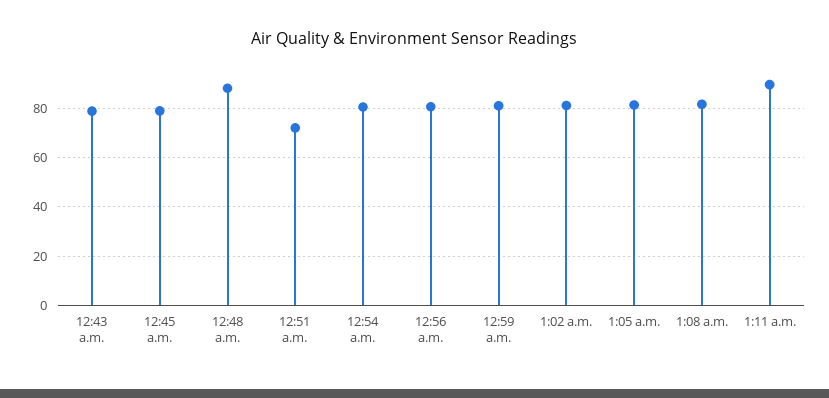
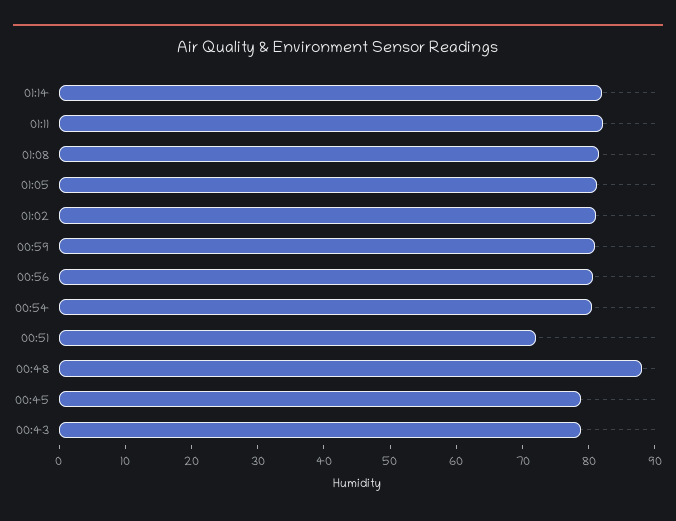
1:11 a.m.: 90 -> 82
01:14: none -> 82

